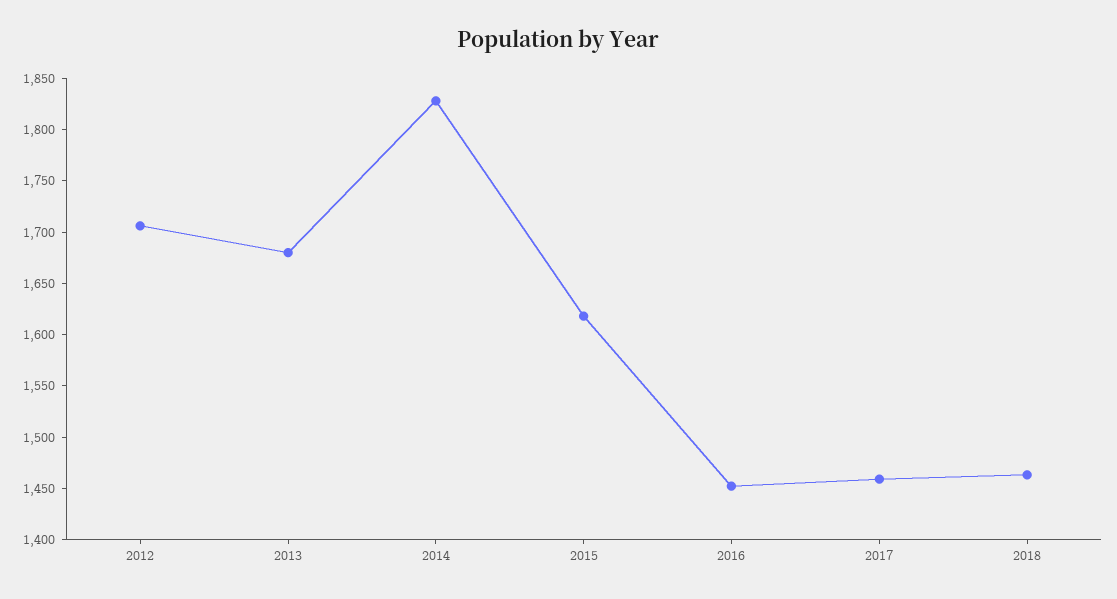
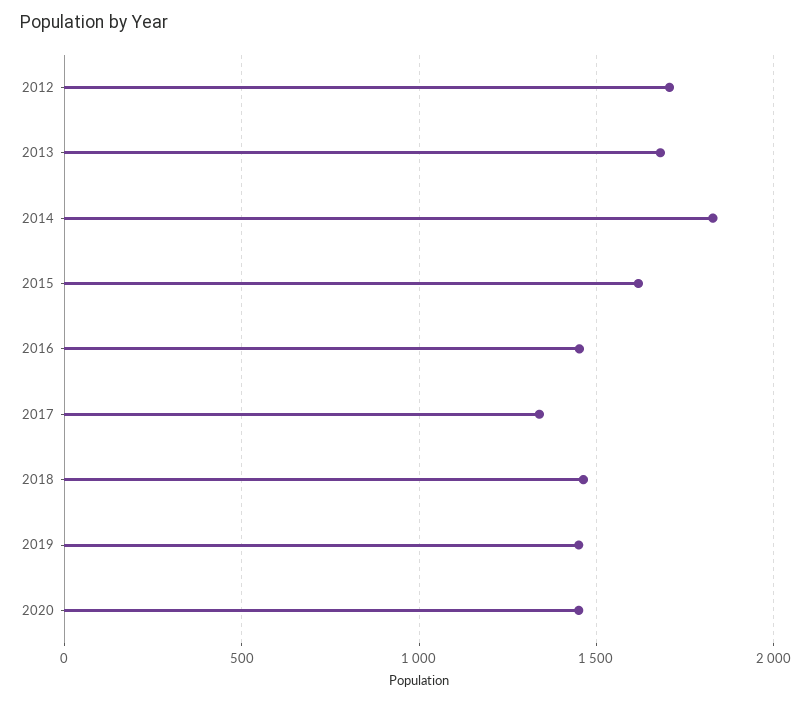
2017: 1460 -> 1350
2019: none -> 1450
2020: none -> 1450

